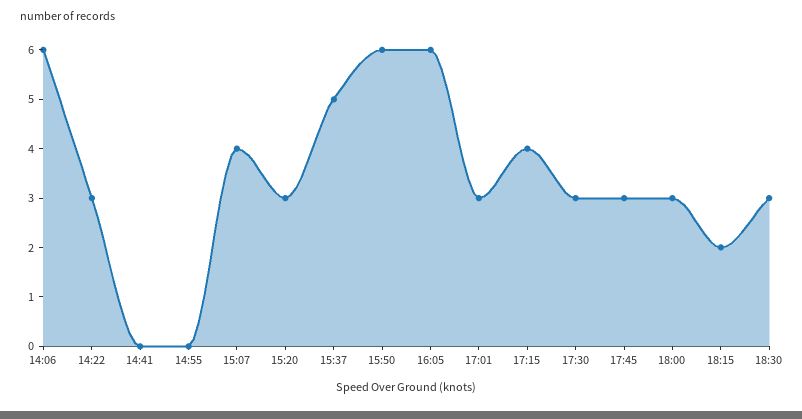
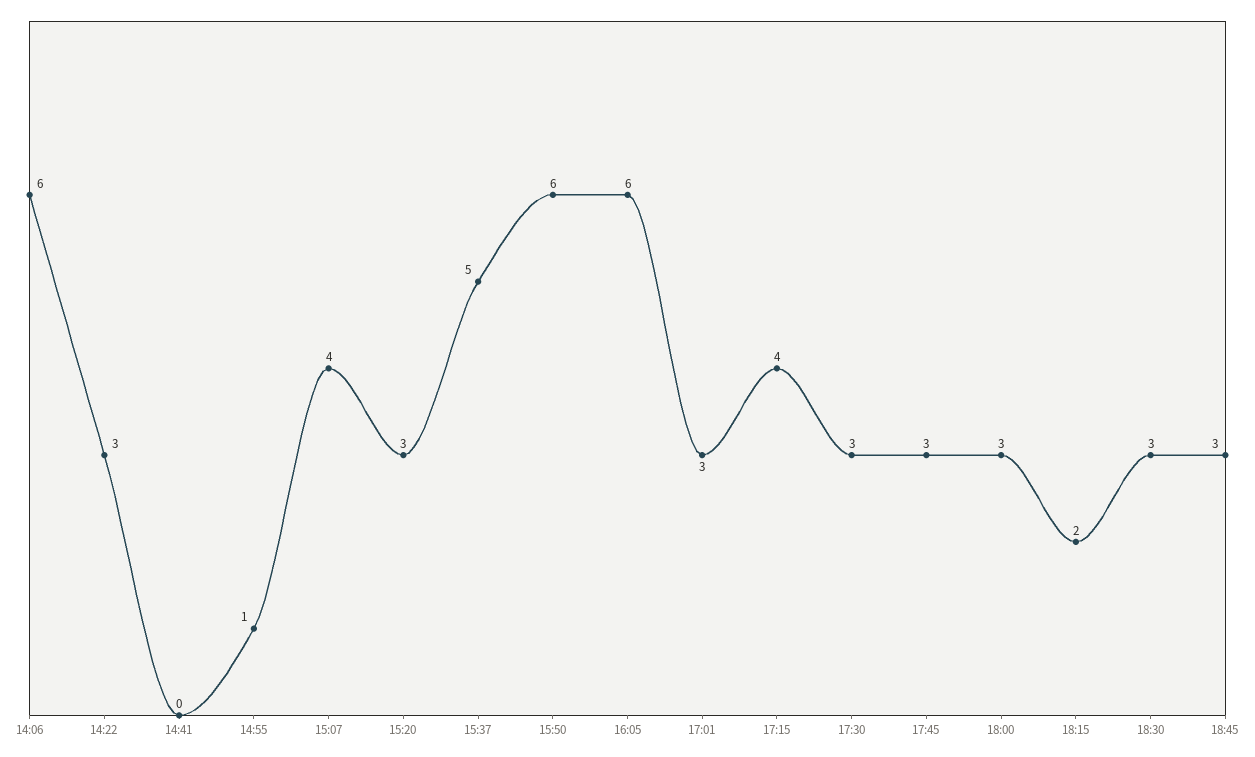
14:55: 0 -> 1
18:45: none -> 3

